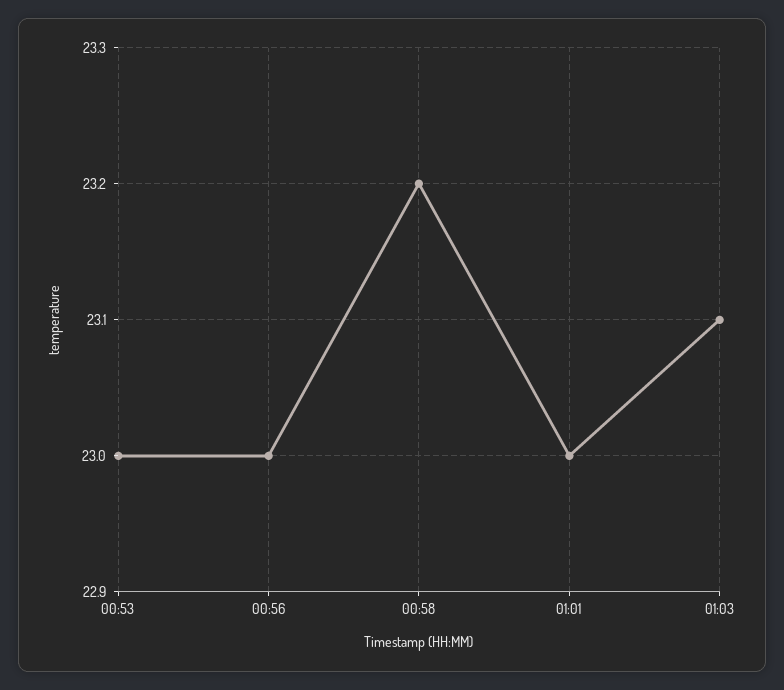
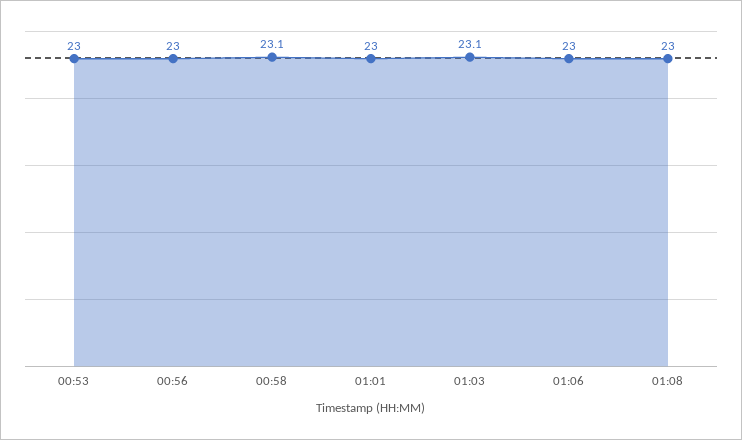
00:58: 23.2 -> 23.1
01:06: none -> 23
01:08: none -> 23

